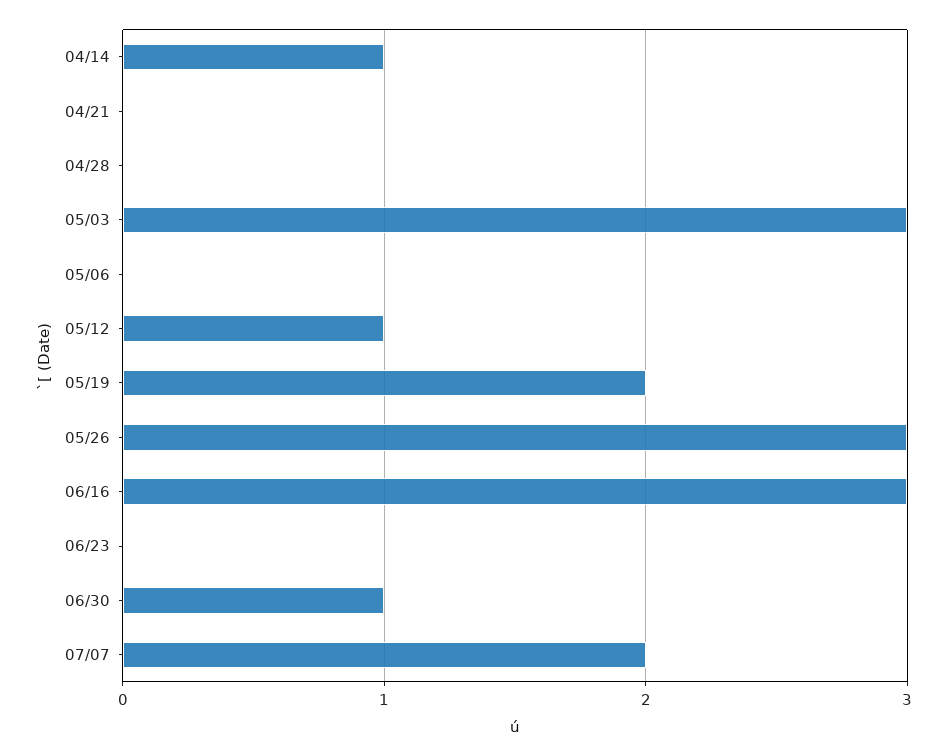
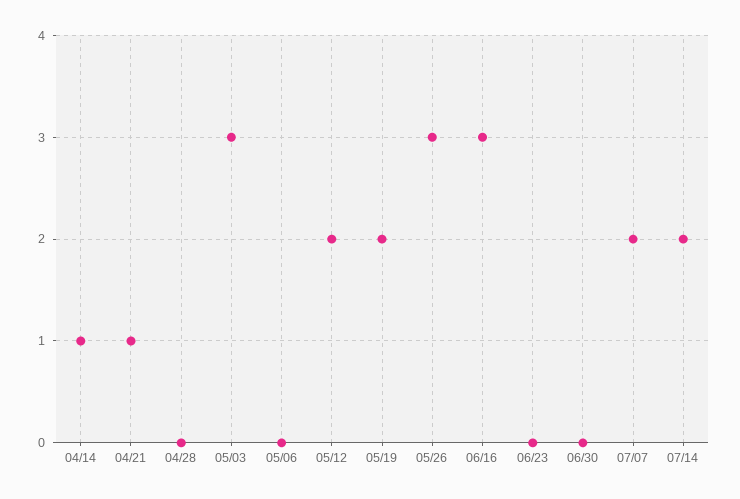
04/21: 0 -> 1
05/12: 1 -> 2
06/30: 1 -> 0
07/14: none -> 2

